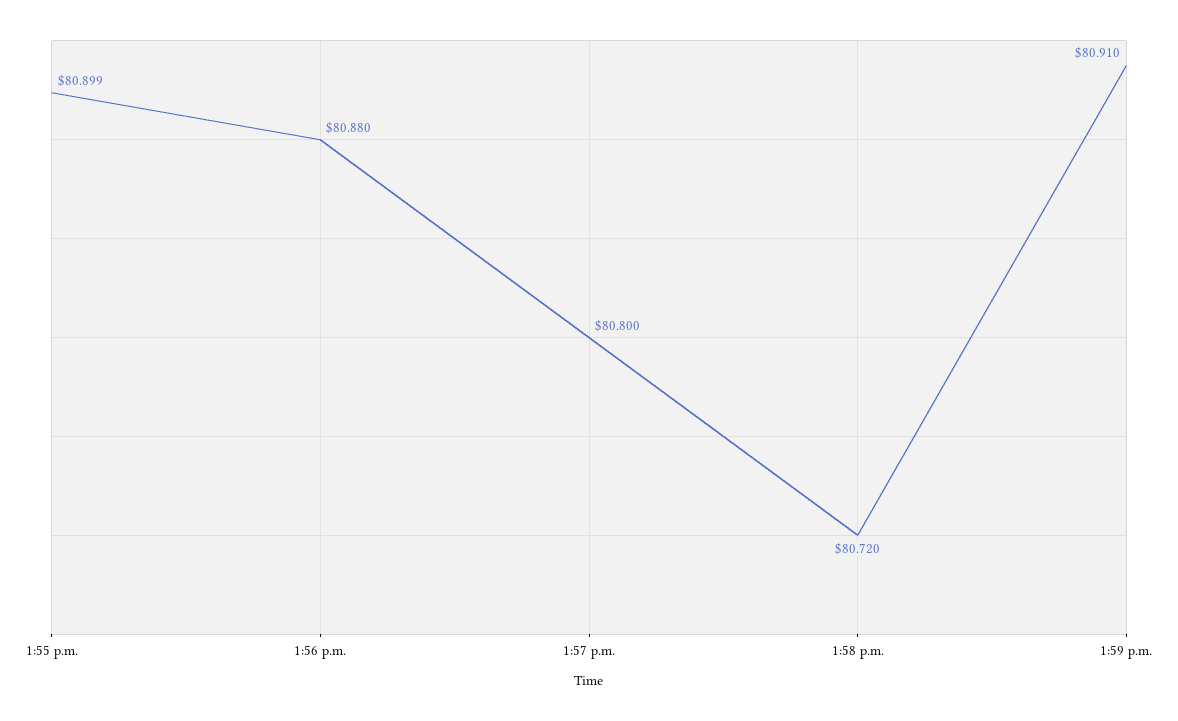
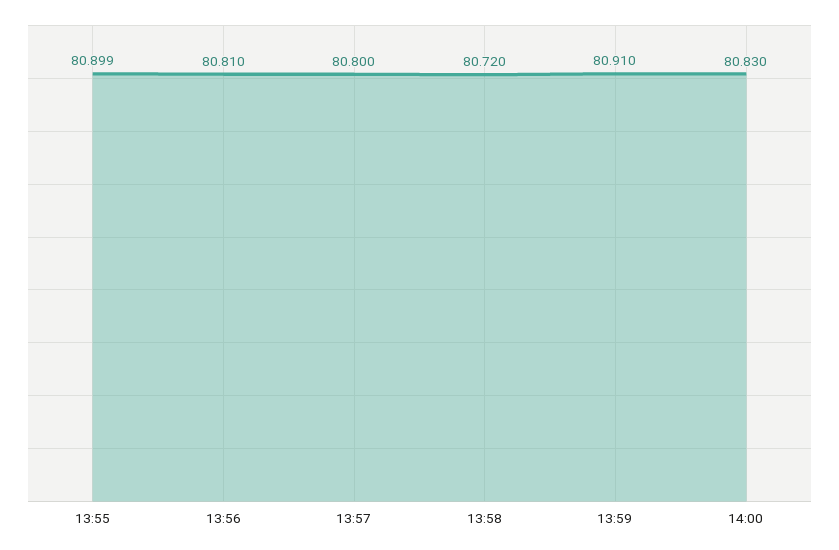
1:56 p.m.: 80.88 -> 80.81
14:00: none -> 80.83

